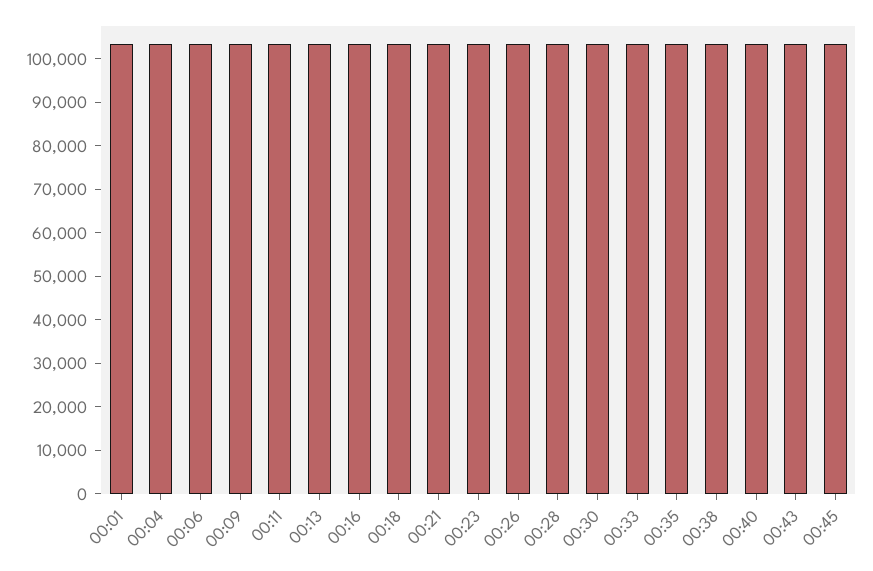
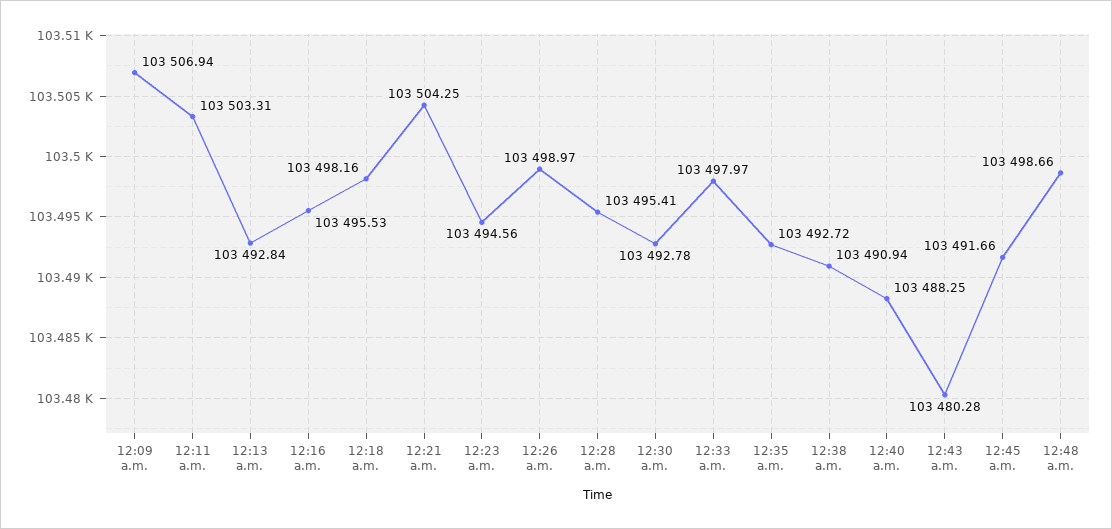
00:01: 104000 -> none
00:04: 104000 -> none
00:06: 104000 -> none
12:48 a.m.: none -> 103498.66

